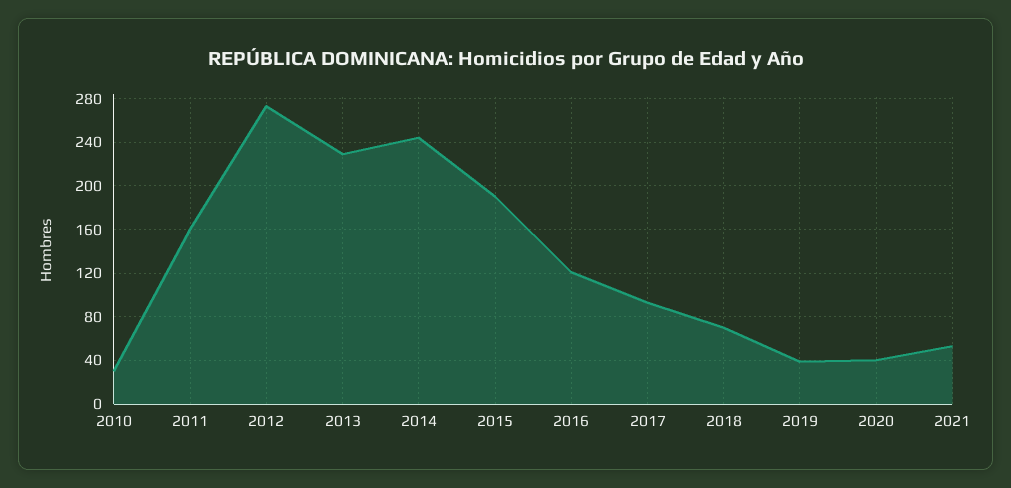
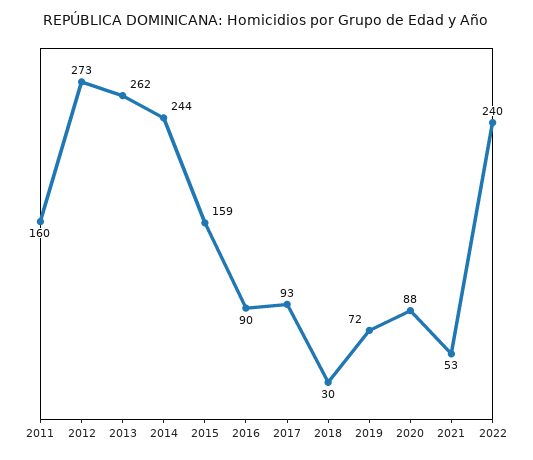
2010: 30 -> none
2013: 230 -> 262
2015: 190 -> 159
2016: 120 -> 90
2018: 70 -> 30
2019: 40 -> 72
2020: 40 -> 88
2022: none -> 240

